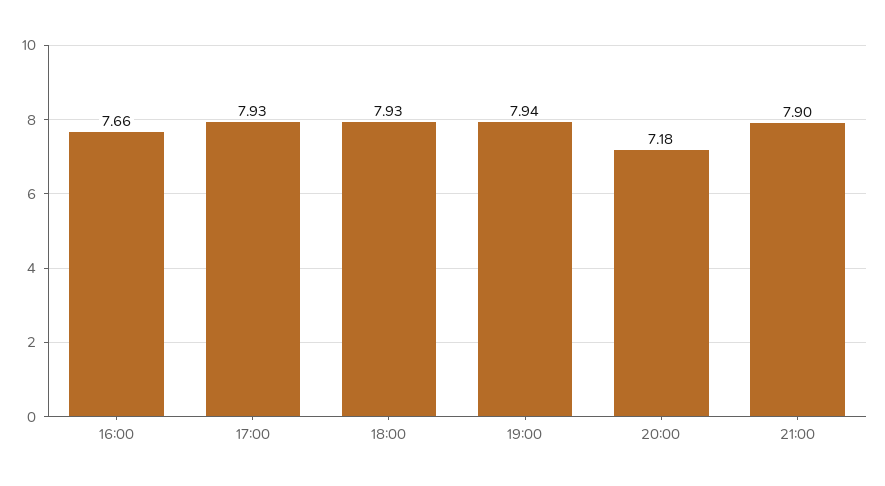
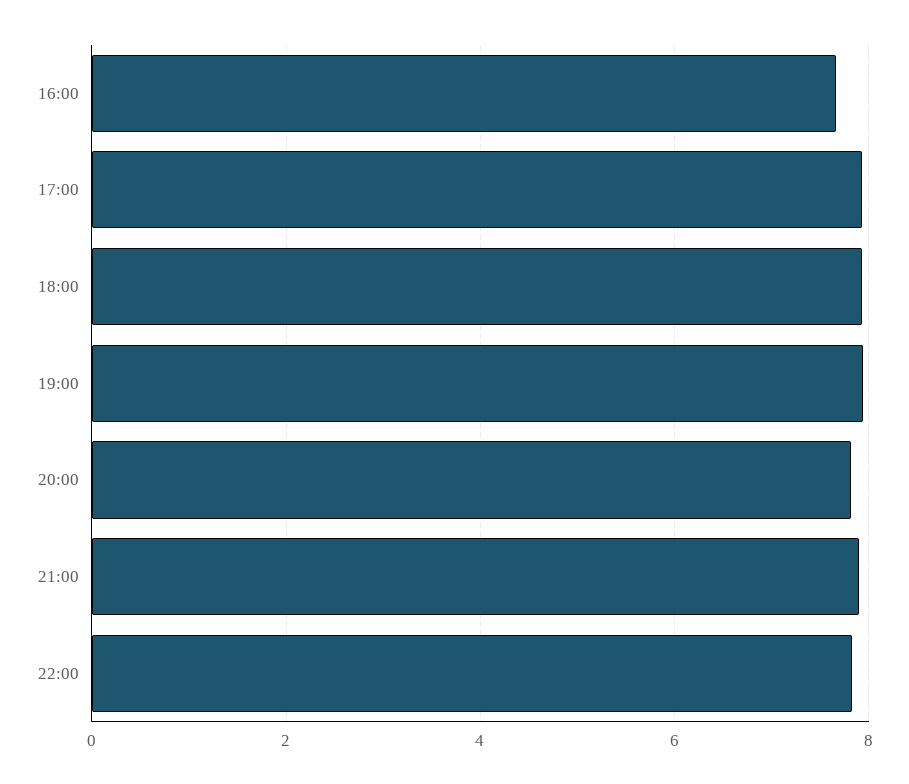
20:00: 7.18 -> 7.8
22:00: none -> 7.8

